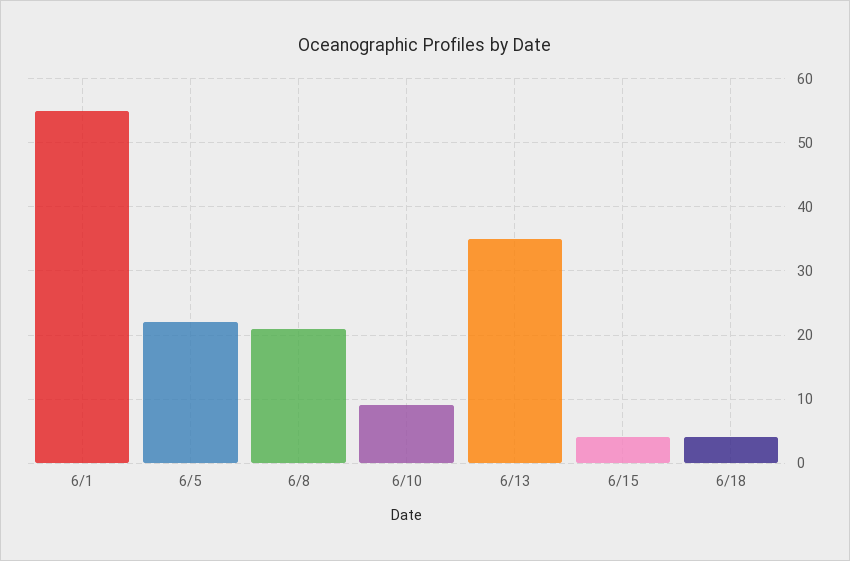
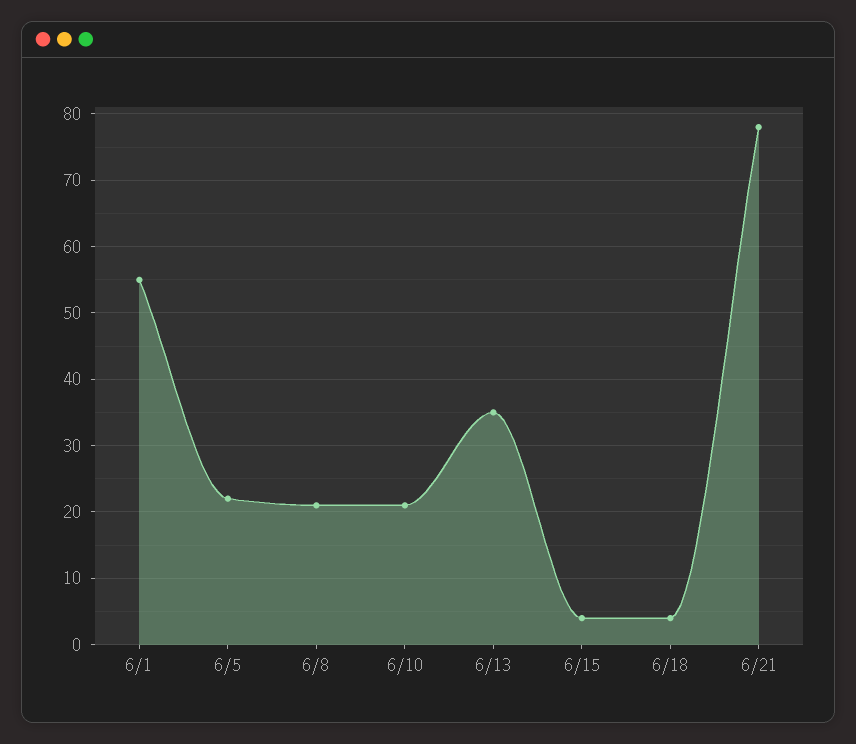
6/10: 9 -> 21
6/21: none -> 78

